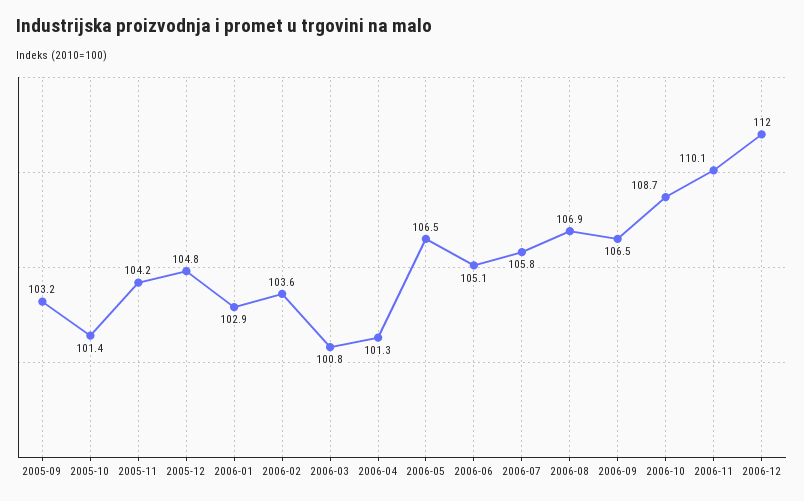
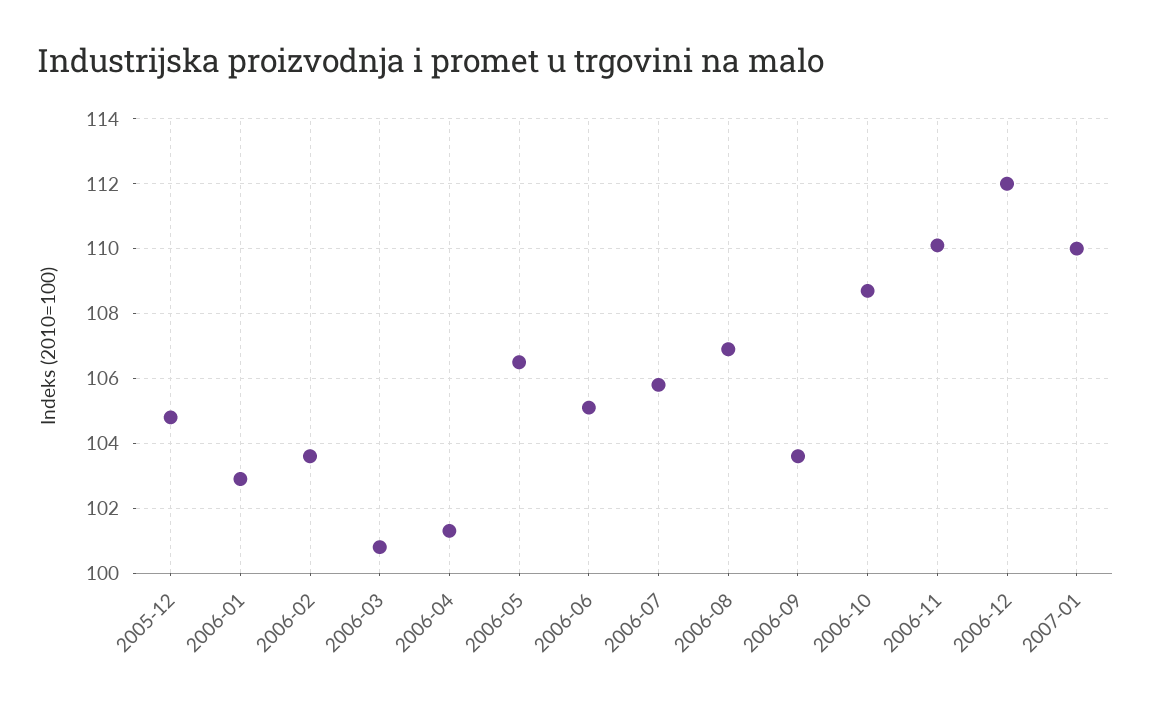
2005-09: 103.2 -> none
2005-10: 101.4 -> none
2005-11: 104.2 -> none
2006-09: 106.5 -> 103.5
2007-01: none -> 110

